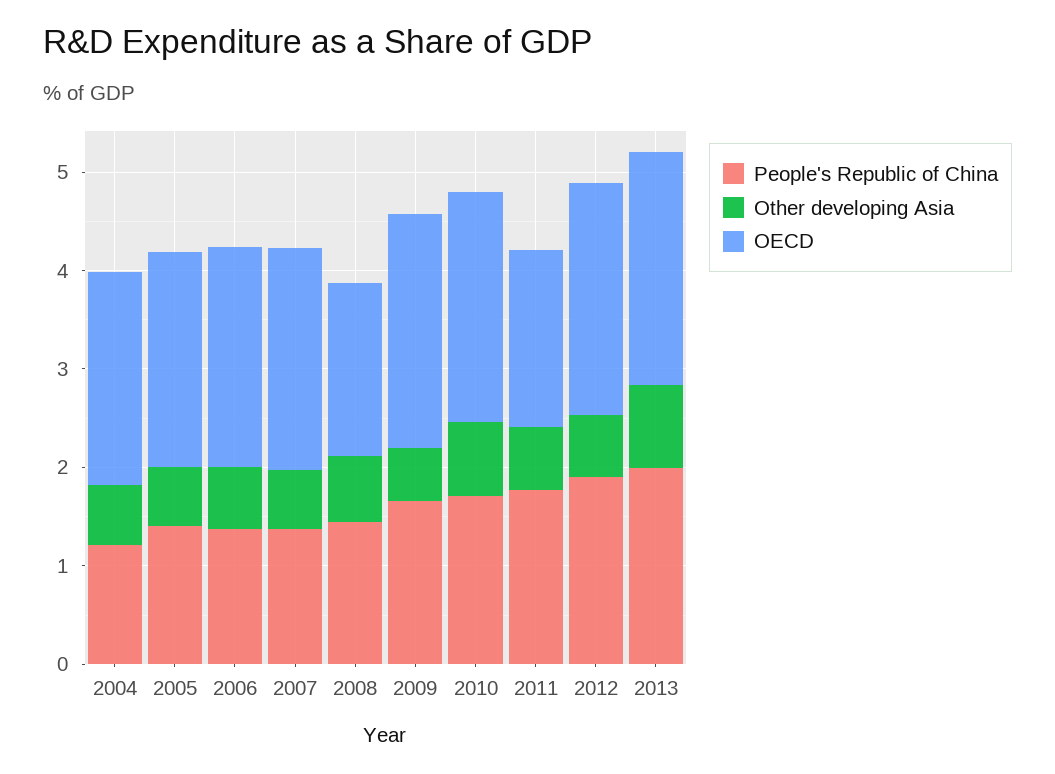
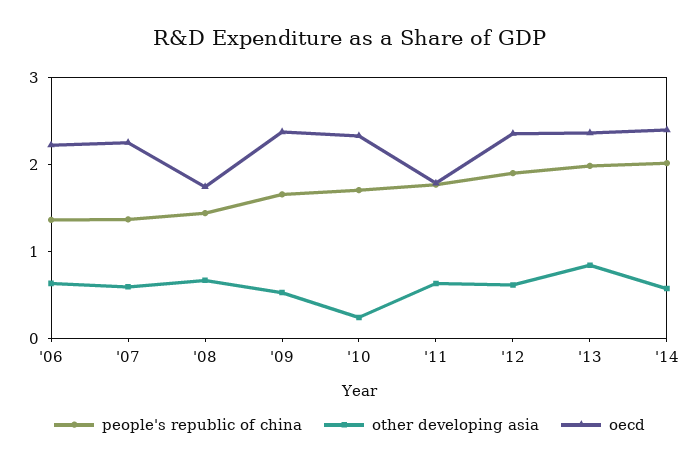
People's Republic of China, 2004: 1.2 -> none
Other developing Asia, 2004: 0.6 -> none
OECD, 2004: 2.2 -> none
People's Republic of China, 2005: 1.4 -> none
Other developing Asia, 2005: 0.6 -> none
OECD, 2005: 2.2 -> none
Other developing Asia, 2010: 0.8 -> 0.2
People's Republic of China, '14: none -> 2
Other developing Asia, '14: none -> 0.6
OECD, '14: none -> 2.4

